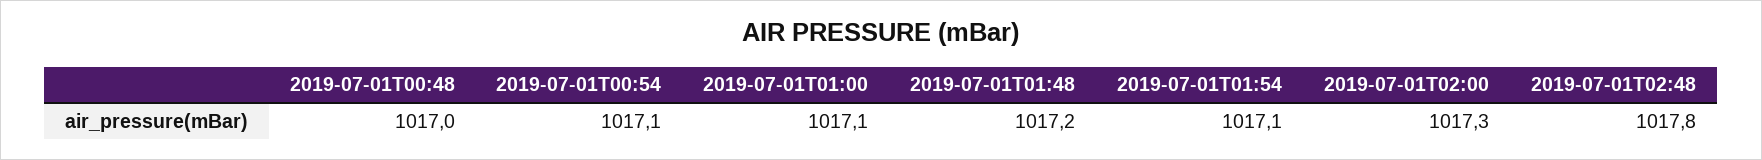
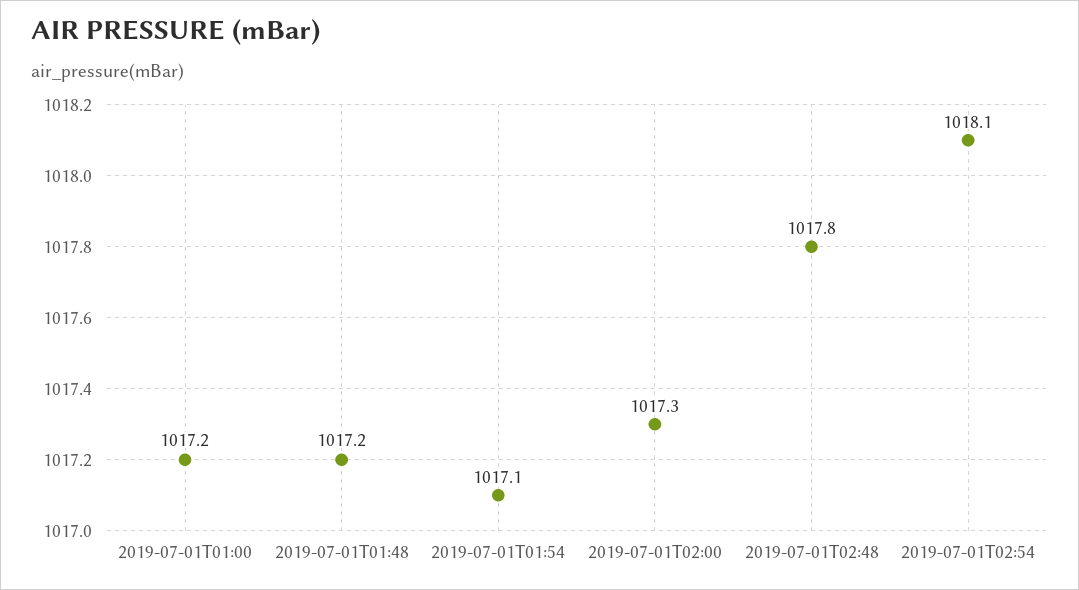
2019-07-01T00:48: 1017 -> none
2019-07-01T00:54: 1017.1 -> none
2019-07-01T01:00: 1017.1 -> 1017.2
2019-07-01T02:54: none -> 1018.1

